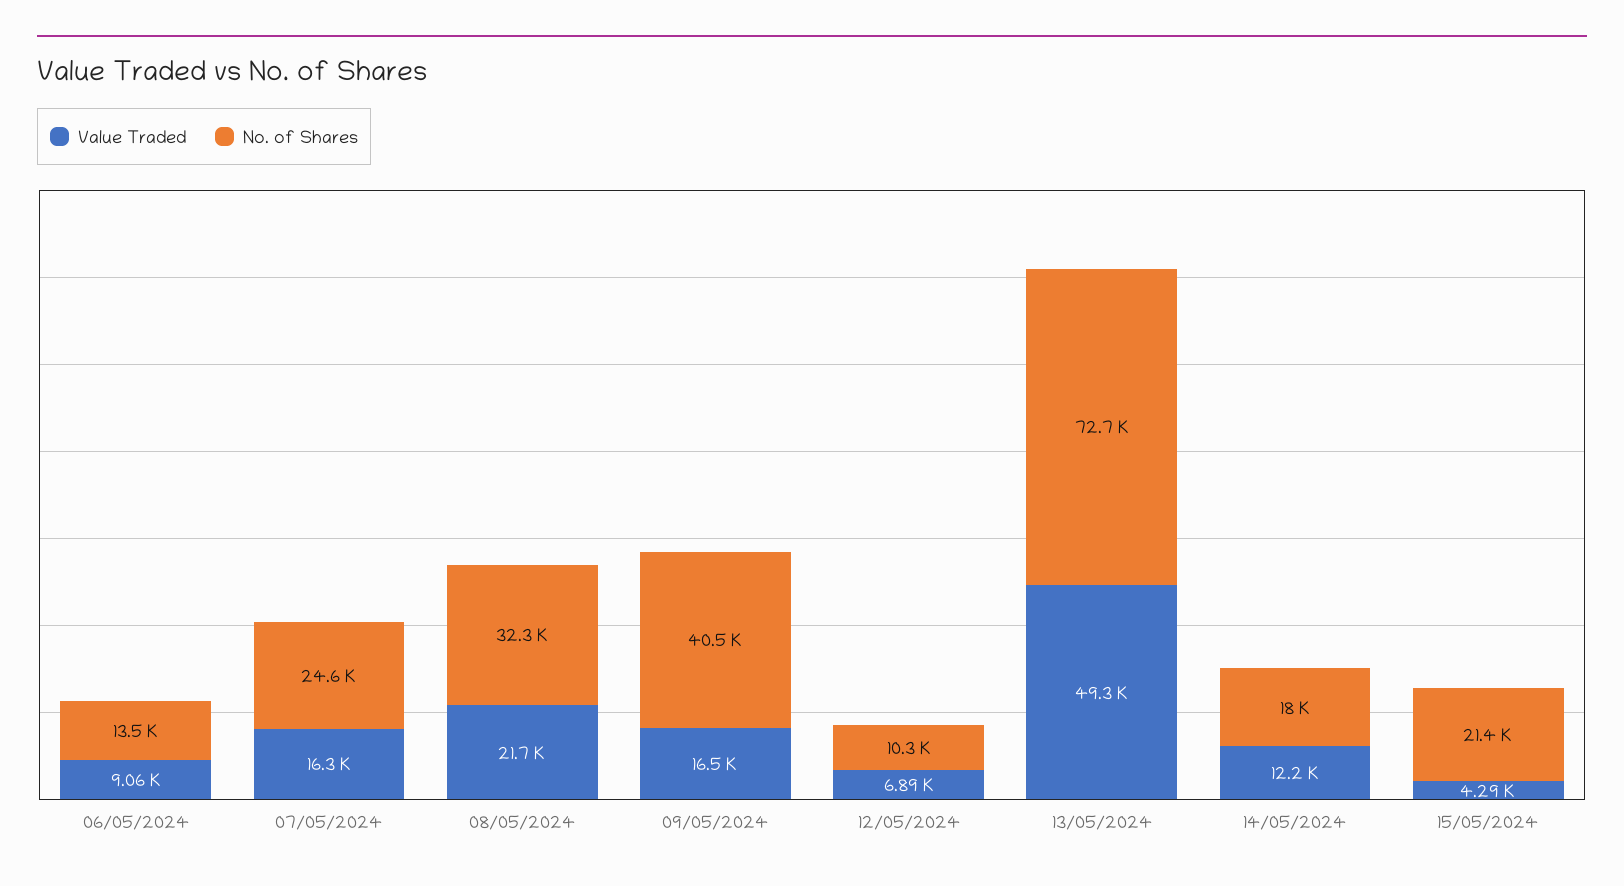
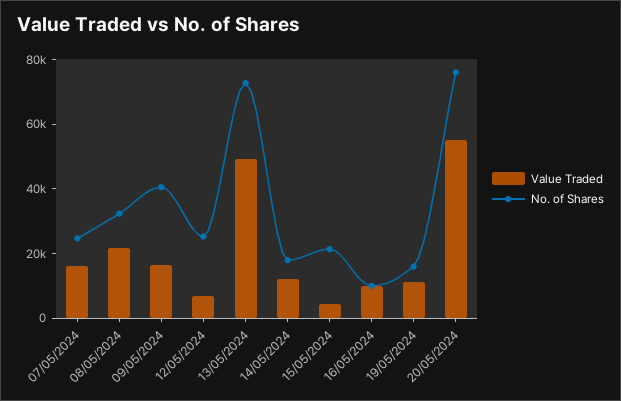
Value Traded, 06/05/2024: 9060 -> none
No. of Shares, 06/05/2024: 13500 -> none
No. of Shares, 12/05/2024: 10300 -> 25000
Value Traded, 16/05/2024: none -> 10000
No. of Shares, 16/05/2024: none -> 10000
Value Traded, 19/05/2024: none -> 10000
No. of Shares, 19/05/2024: none -> 15000
Value Traded, 20/05/2024: none -> 55000
No. of Shares, 20/05/2024: none -> 75000

